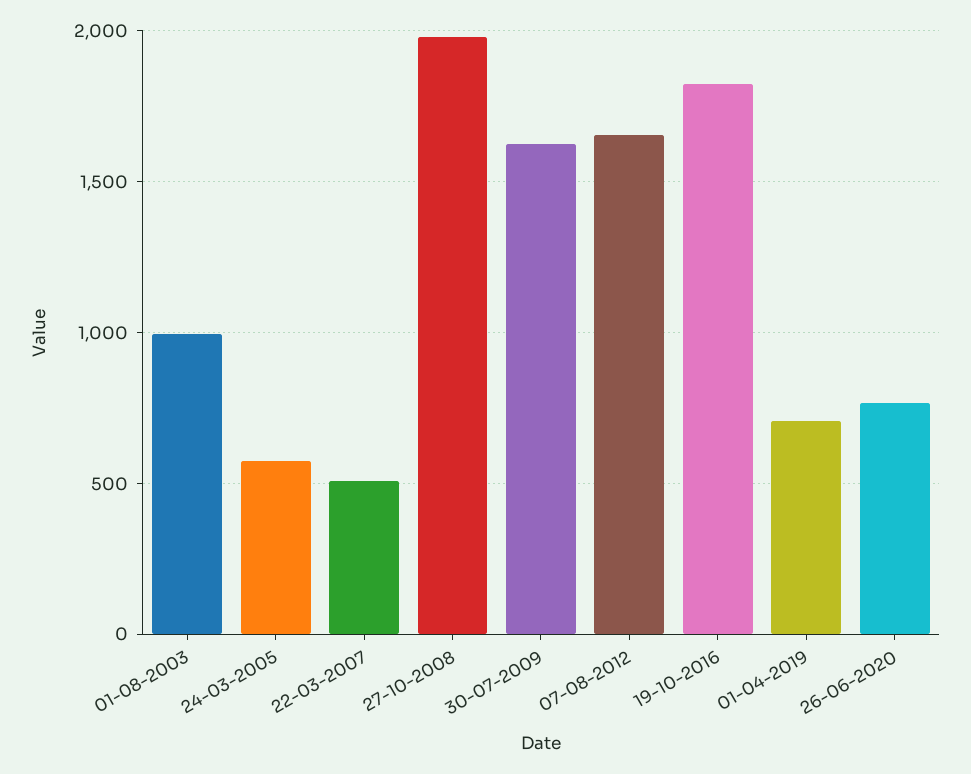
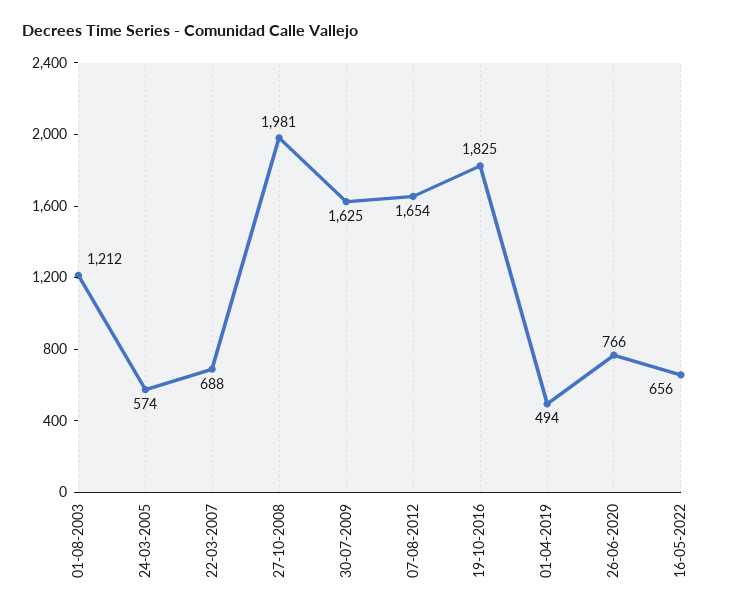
01-08-2003: 1000 -> 1212
22-03-2007: 500 -> 688
01-04-2019: 700 -> 494
16-05-2022: none -> 656

